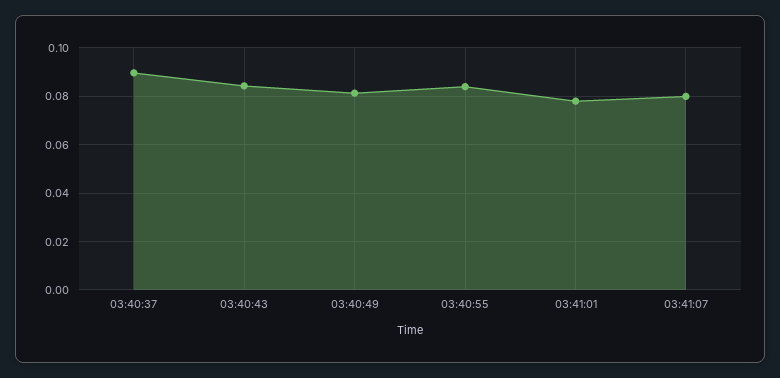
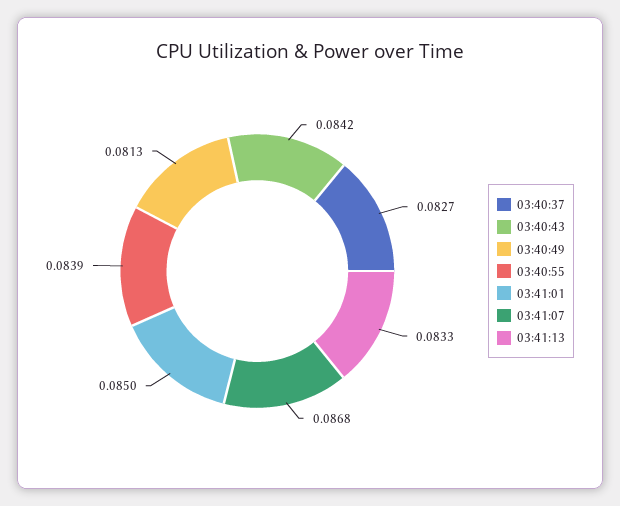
03:40:37: 0.09 -> 0.0827
03:41:01: 0.0775 -> 0.085
03:41:07: 0.08 -> 0.0868
03:41:13: none -> 0.0833

